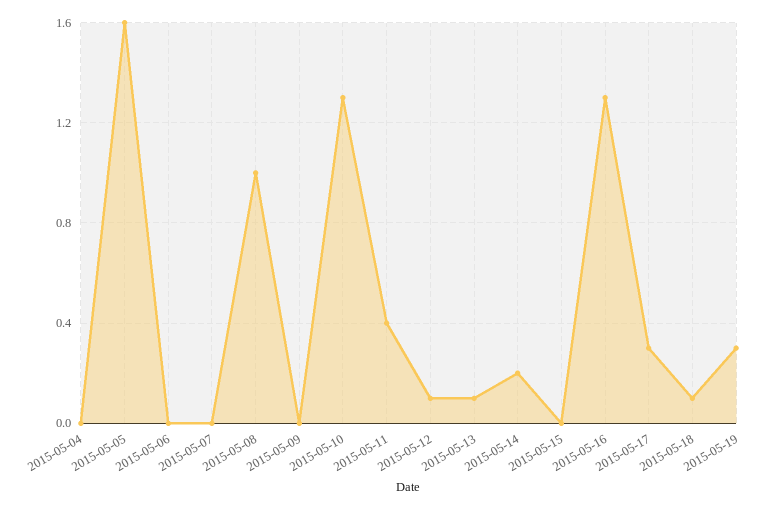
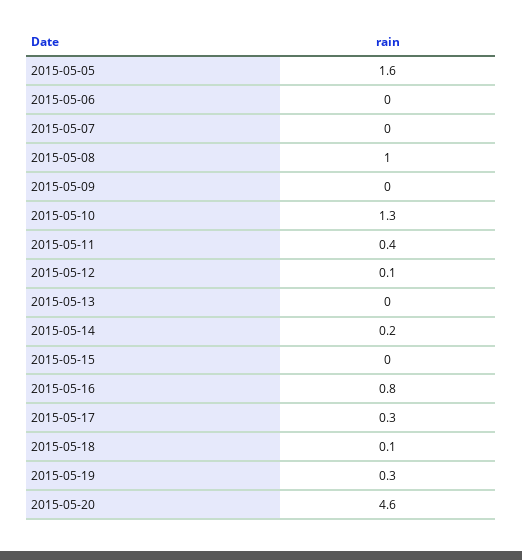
2015-05-04: 0 -> none
2015-05-13: 0.1 -> 0
2015-05-16: 1.3 -> 0.8
2015-05-20: none -> 4.6

